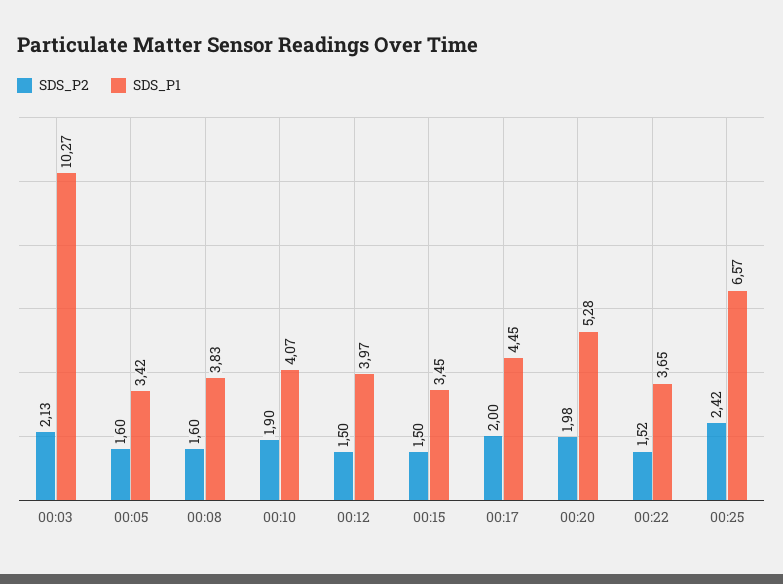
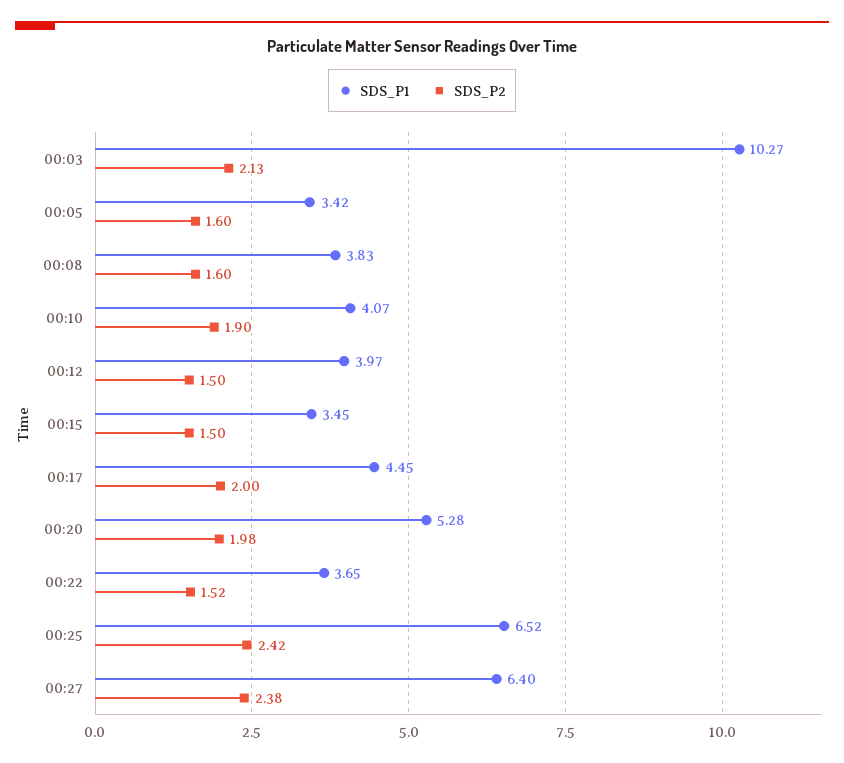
SDS_P1, 00:25: 6.57 -> 6.52
SDS_P1, 00:27: none -> 6.4
SDS_P2, 00:27: none -> 2.38

